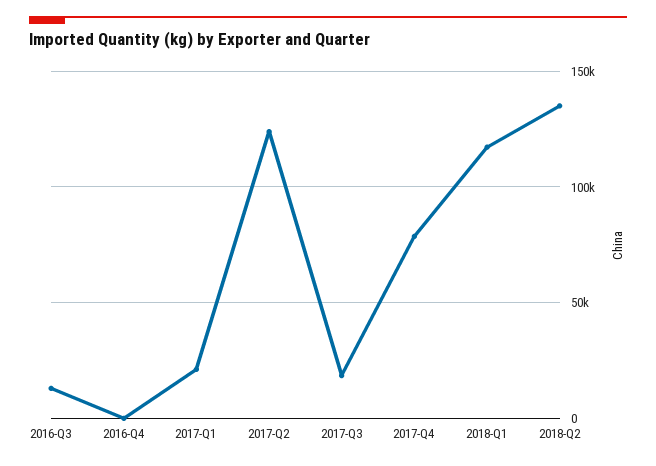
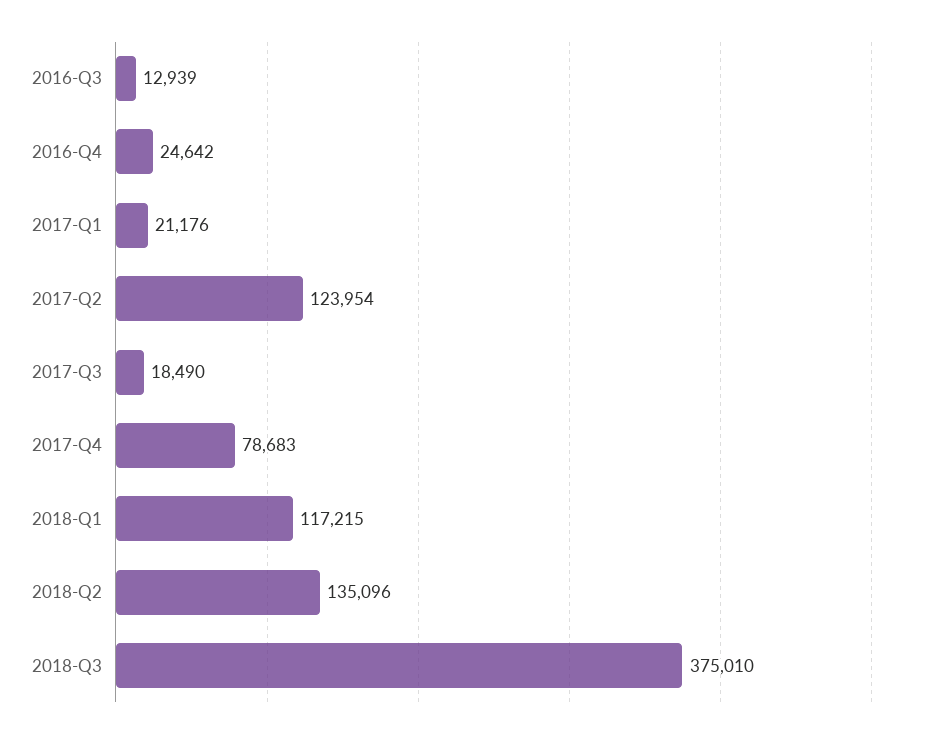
2016-Q4: 0 -> 24642
2018-Q3: none -> 375010

